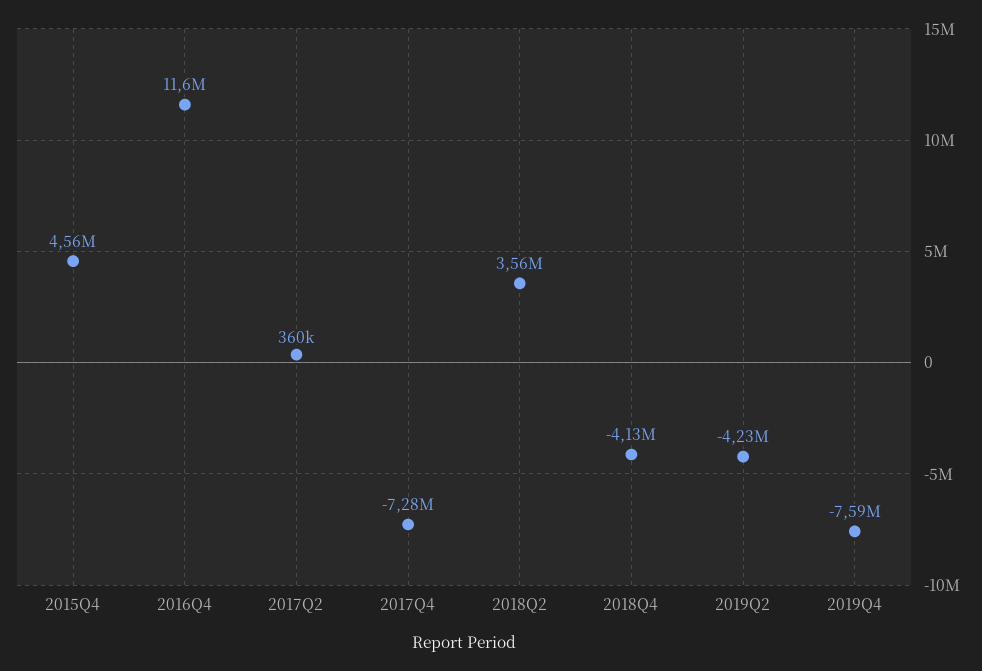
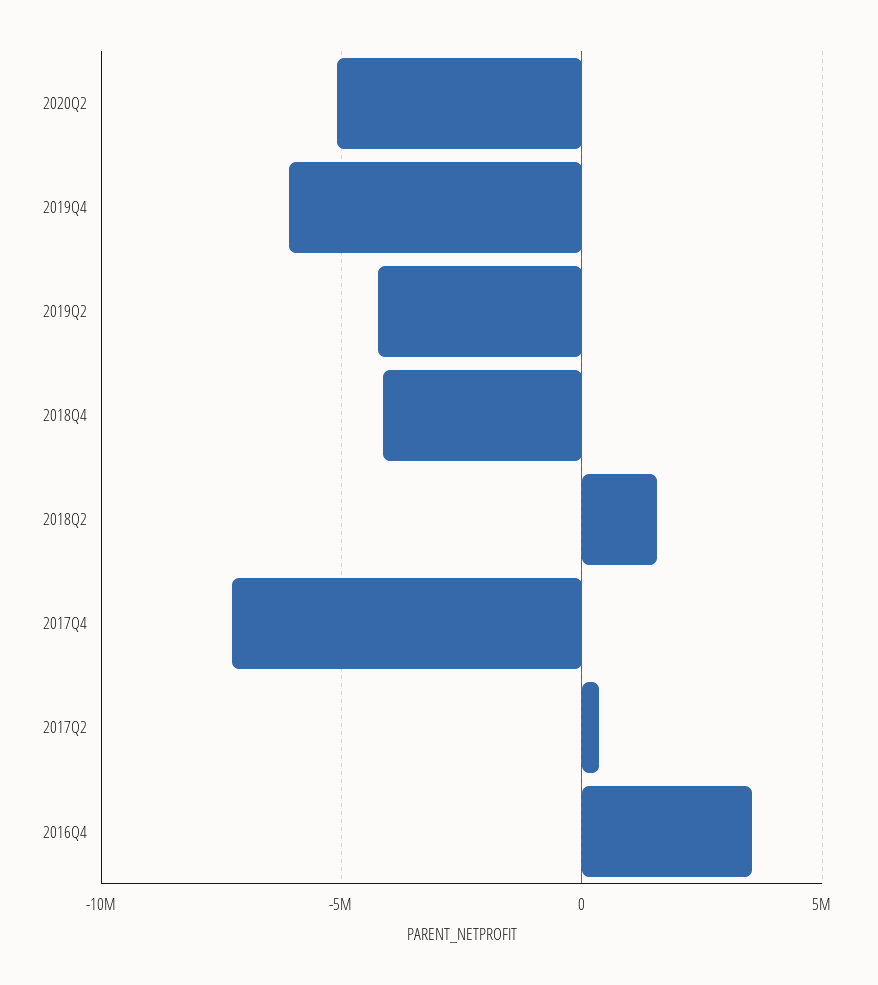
2015Q4: 4560000 -> none
2016Q4: 11600000 -> 3500000
2018Q2: 3560000 -> 1500000
2019Q4: -7590000 -> -6000000
2020Q2: none -> -5000000

